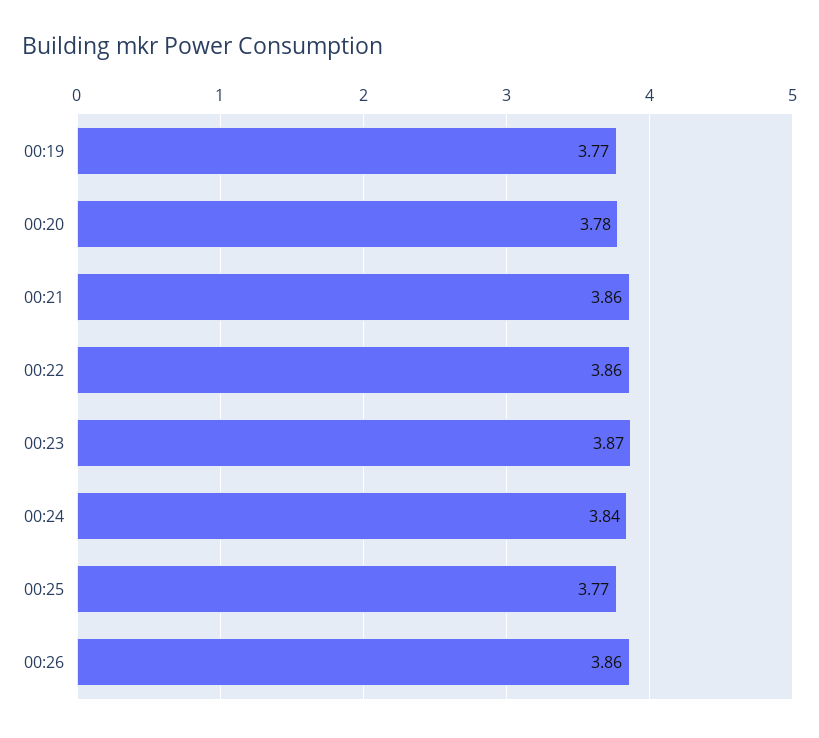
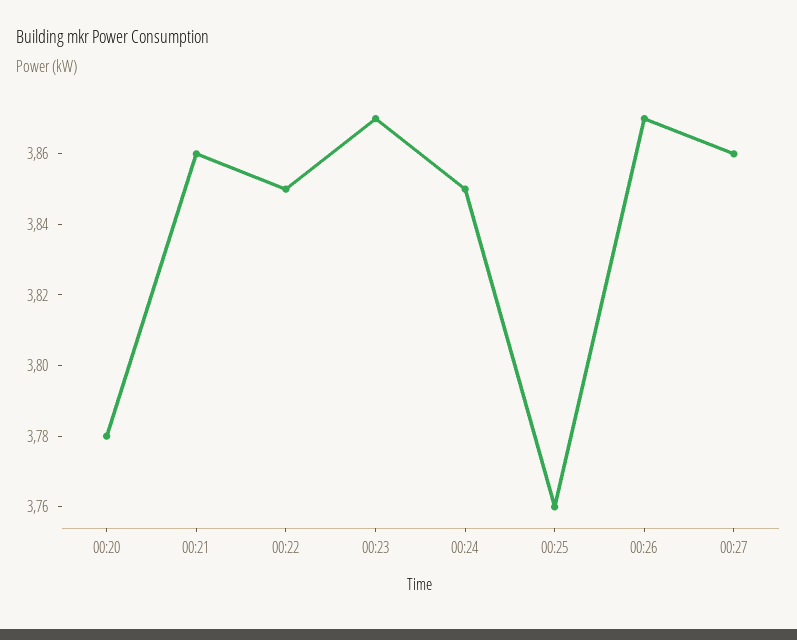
00:19: 3.77 -> none
00:22: 3.86 -> 3.85
00:24: 3.84 -> 3.85
00:25: 3.77 -> 3.76
00:26: 3.86 -> 3.87
00:27: none -> 3.86

